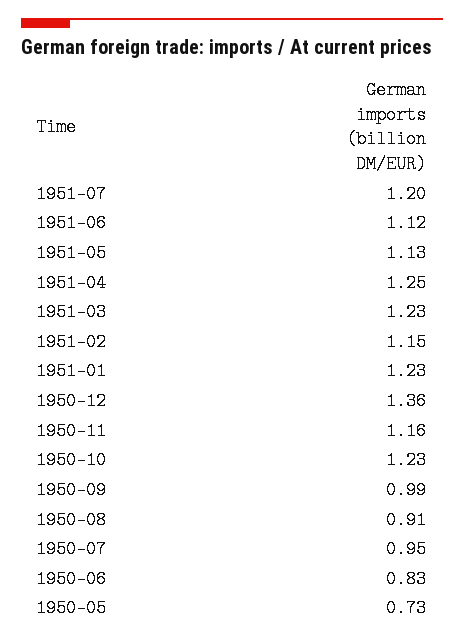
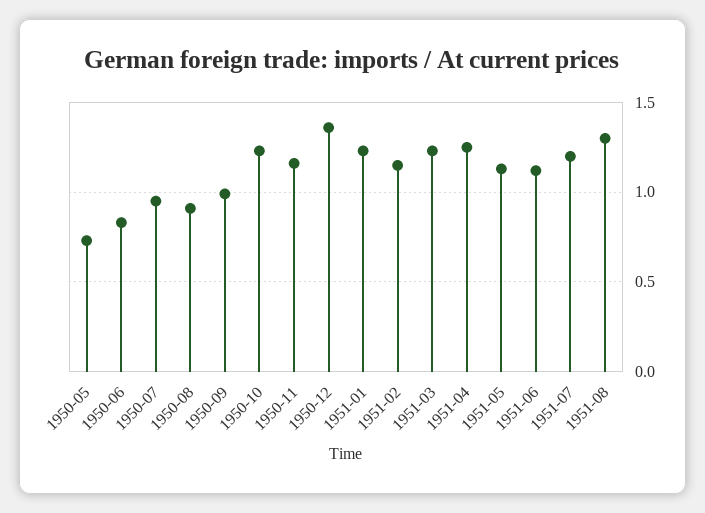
1951-08: none -> 1.3

